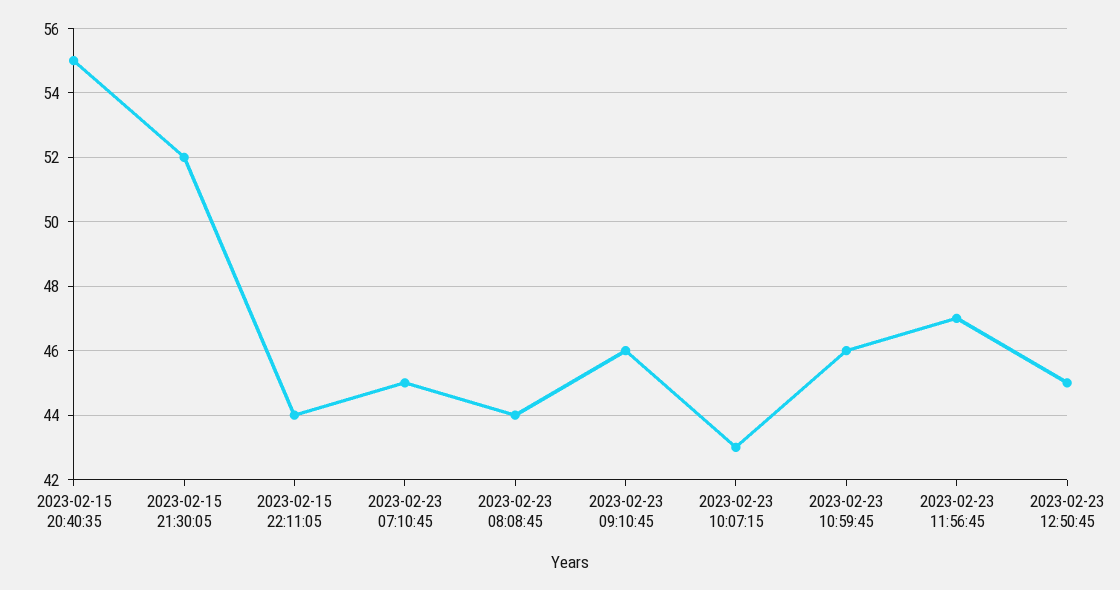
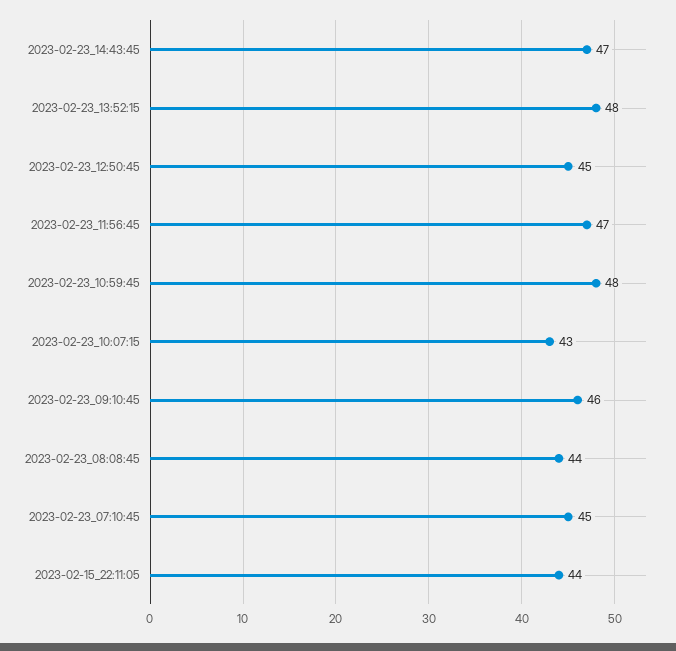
2023-02-15 20:40:35: 55 -> none
2023-02-15 21:30:05: 52 -> none
2023-02-23 10:59:45: 46 -> 48
2023-02-23_14:43:45: none -> 47
2023-02-23_13:52:15: none -> 48

